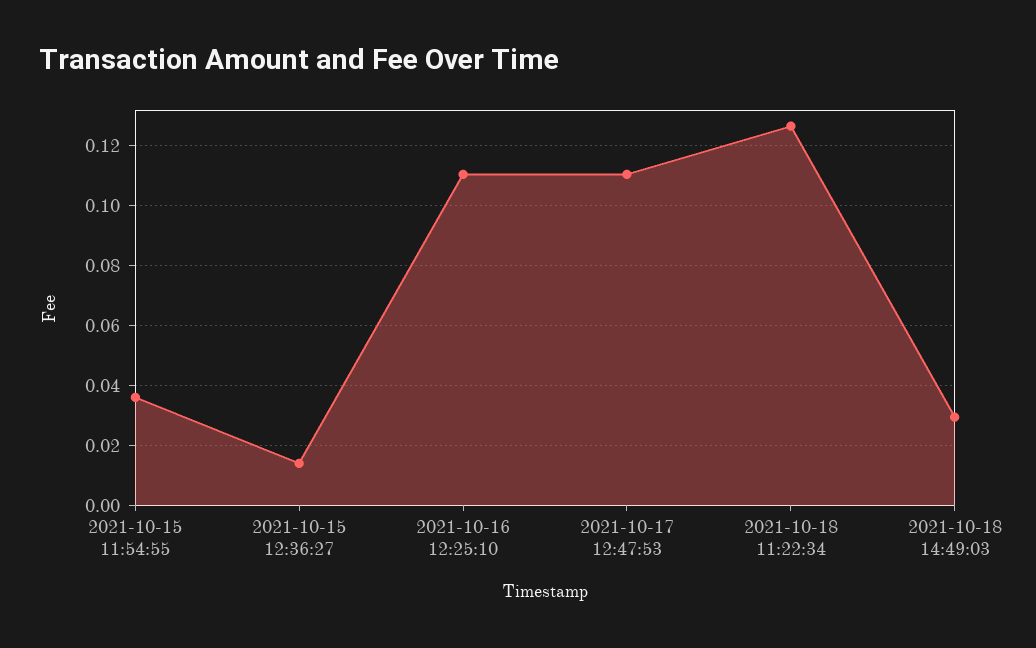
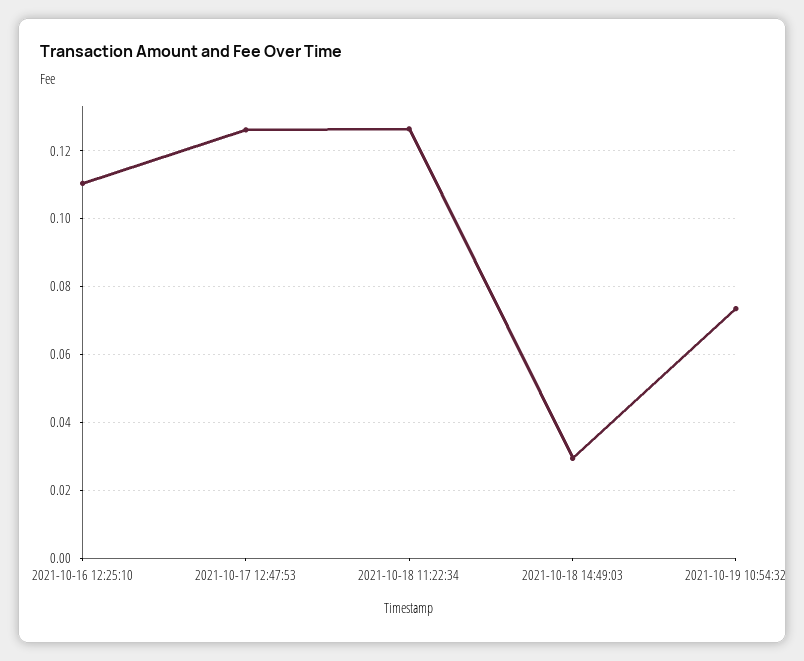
2021-10-15 11:54:55: 0.036 -> none
2021-10-15 12:36:27: 0.014 -> none
2021-10-17 12:47:53: 0.11 -> 0.126
2021-10-19 10:54:32: none -> 0.074

